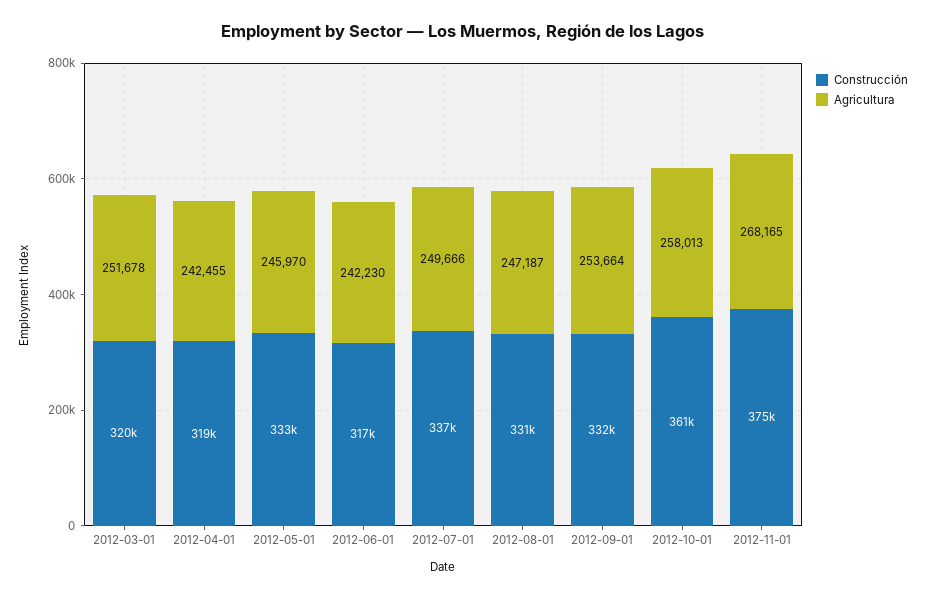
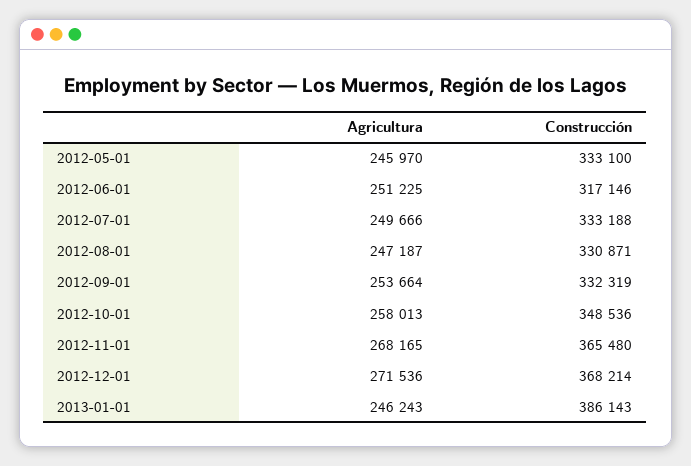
Construcción, 2012-03-01: 320000 -> none
Agricultura, 2012-03-01: 251678 -> none
Construcción, 2012-04-01: 319000 -> none
Agricultura, 2012-04-01: 242455 -> none
Agricultura, 2012-06-01: 242230 -> 251225
Construcción, 2012-07-01: 337000 -> 333188
Construcción, 2012-10-01: 361000 -> 348536
Construcción, 2012-11-01: 375000 -> 365480
Agricultura, 2012-12-01: none -> 271536
Construcción, 2012-12-01: none -> 368214
Agricultura, 2013-01-01: none -> 246243
Construcción, 2013-01-01: none -> 386143

